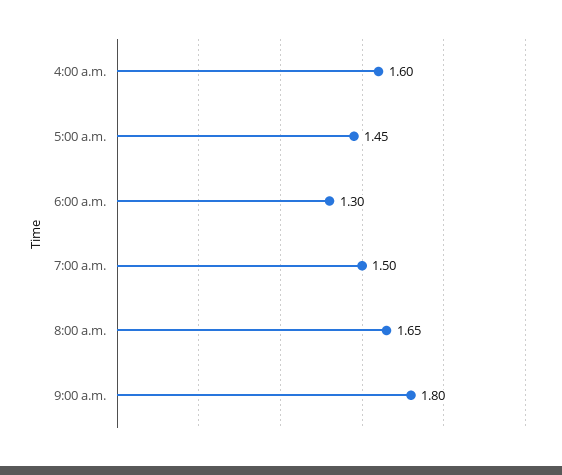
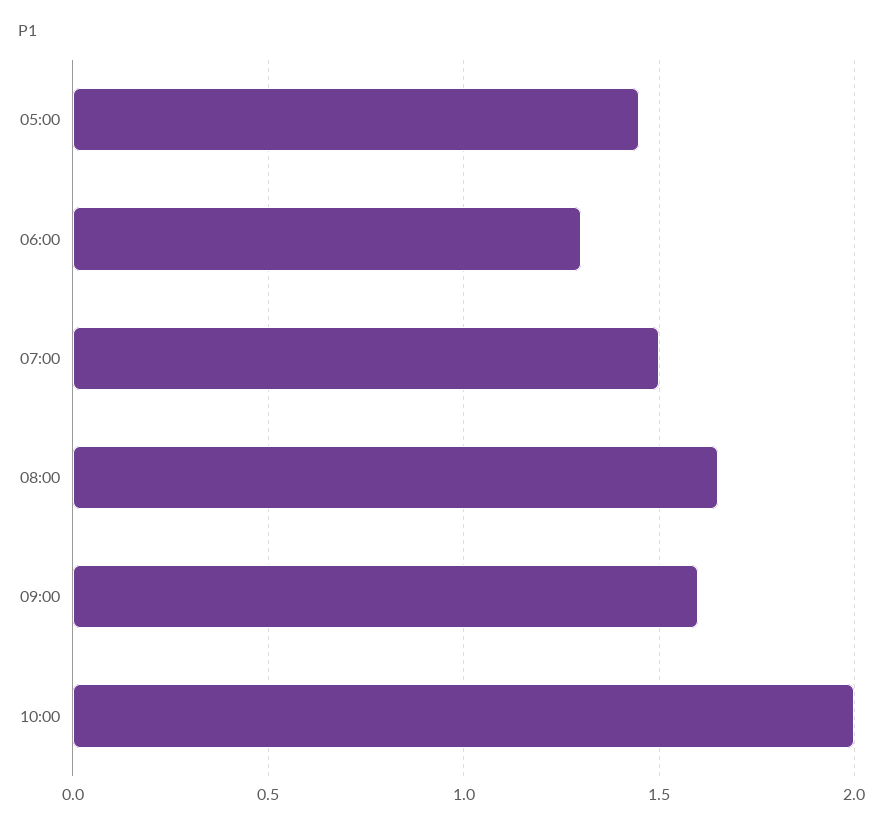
4:00 a.m.: 1.6 -> none
9:00 a.m.: 1.8 -> 1.6
10:00: none -> 2

